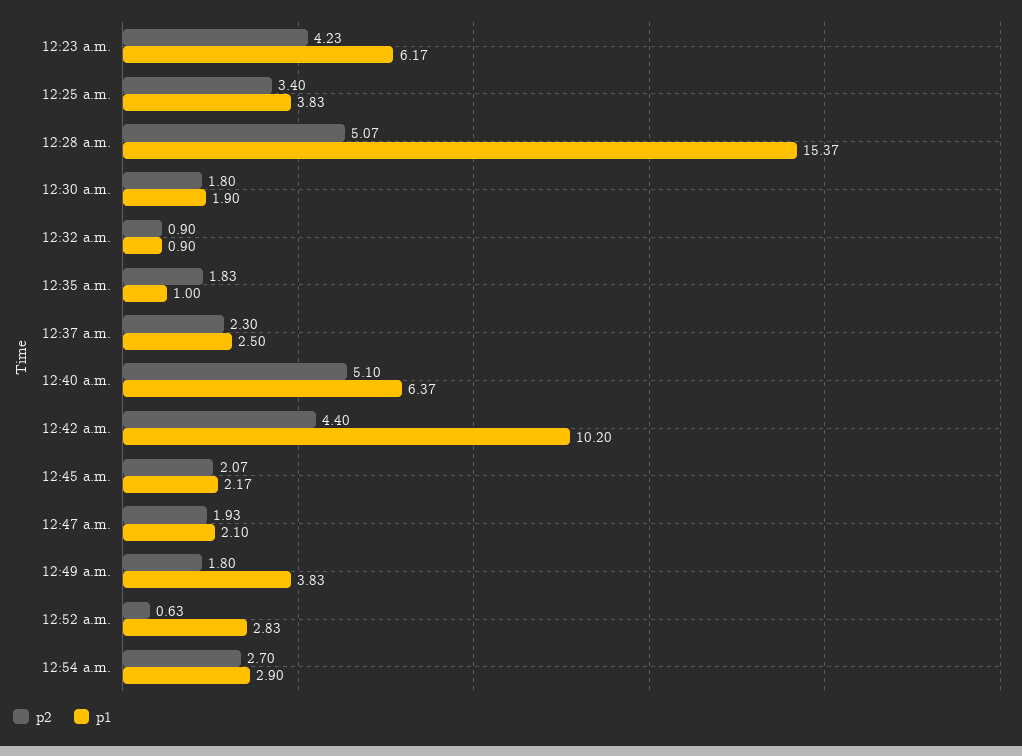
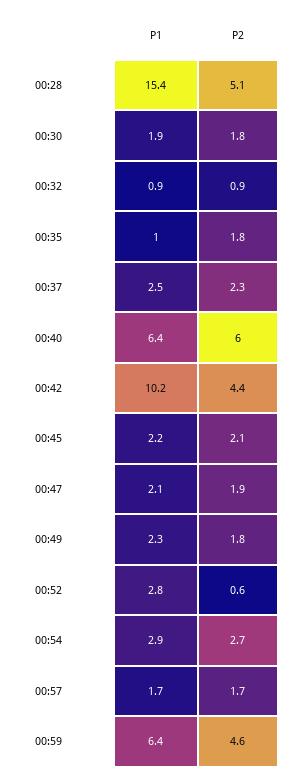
p2, 12:23 a.m.: 4.23 -> none
p1, 12:23 a.m.: 6.17 -> none
p2, 12:25 a.m.: 3.4 -> none
p1, 12:25 a.m.: 3.83 -> none
p2, 12:40 a.m.: 5.1 -> 6
p1, 12:49 a.m.: 3.83 -> 2.3
p1, 00:57: none -> 1.7
p2, 00:57: none -> 1.7
p1, 00:59: none -> 6.4
p2, 00:59: none -> 4.6

